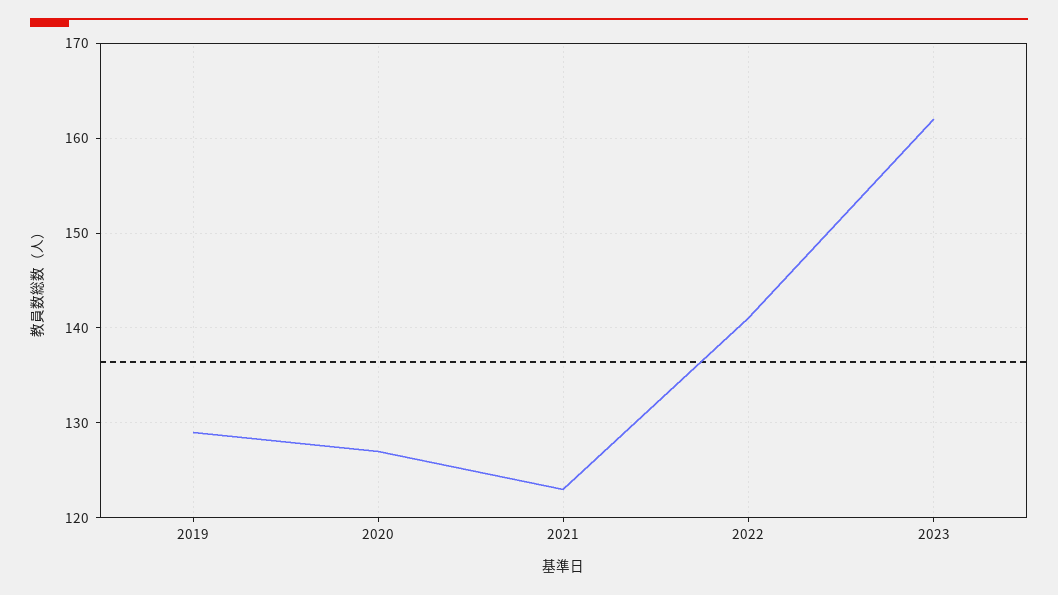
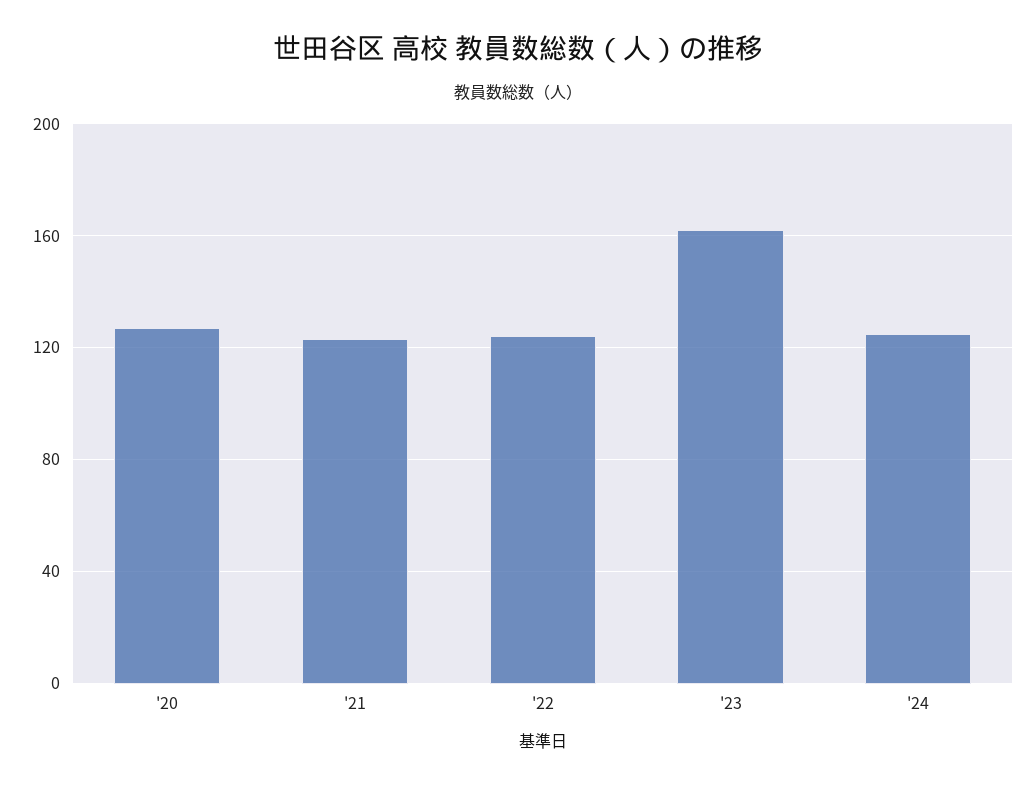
2019: 129 -> none
2022: 141 -> 125
'24: none -> 125

